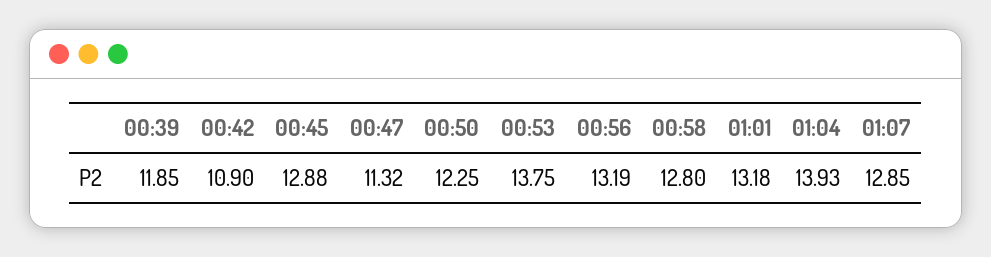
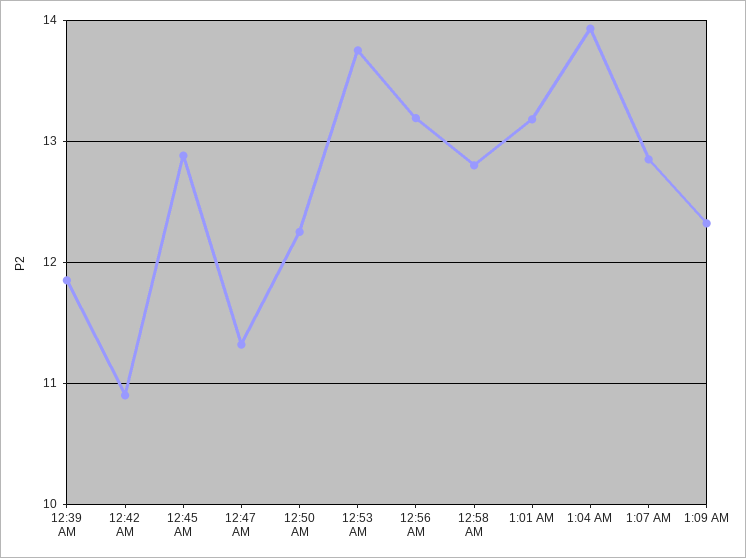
1:09 AM: none -> 12.3

